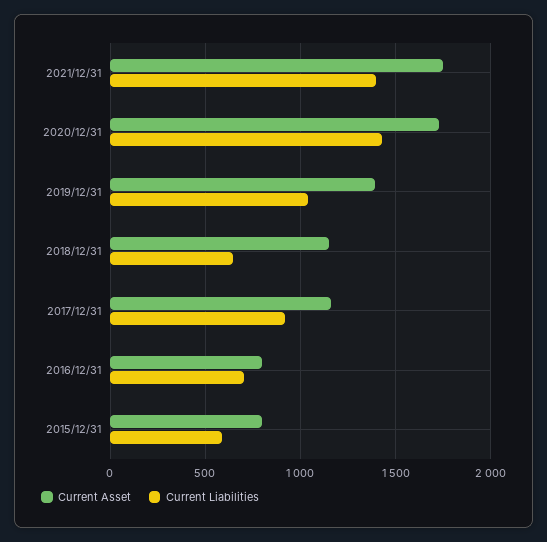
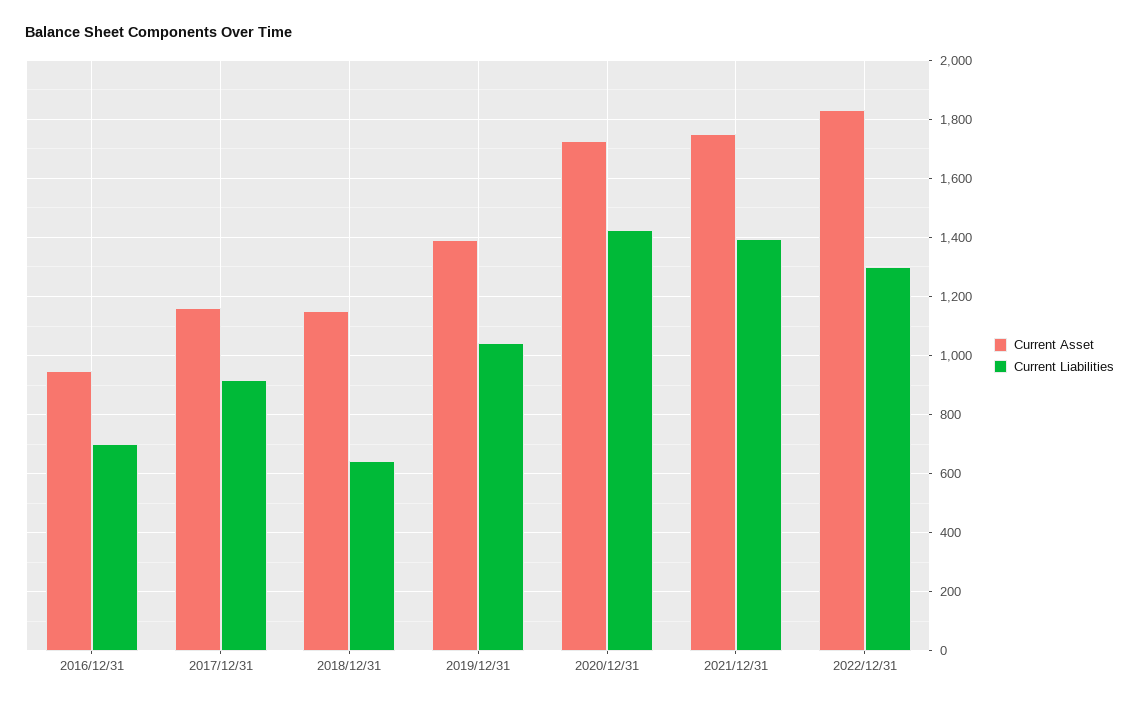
Current Asset, 2016/12/31: 800 -> 950
Current Asset, 2015/12/31: 800 -> none
Current Liabilities, 2015/12/31: 600 -> none
Current Asset, 2022/12/31: none -> 1825
Current Liabilities, 2022/12/31: none -> 1300

